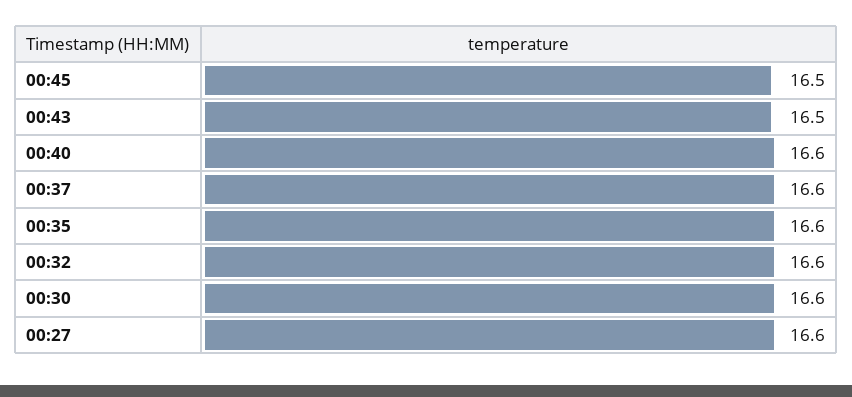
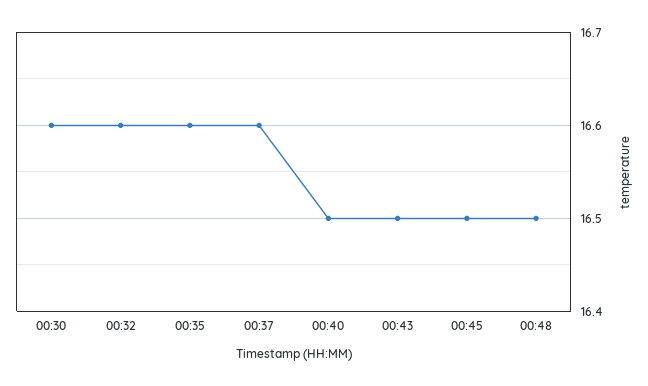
00:40: 16.6 -> 16.5
00:27: 16.6 -> none
00:48: none -> 16.5

